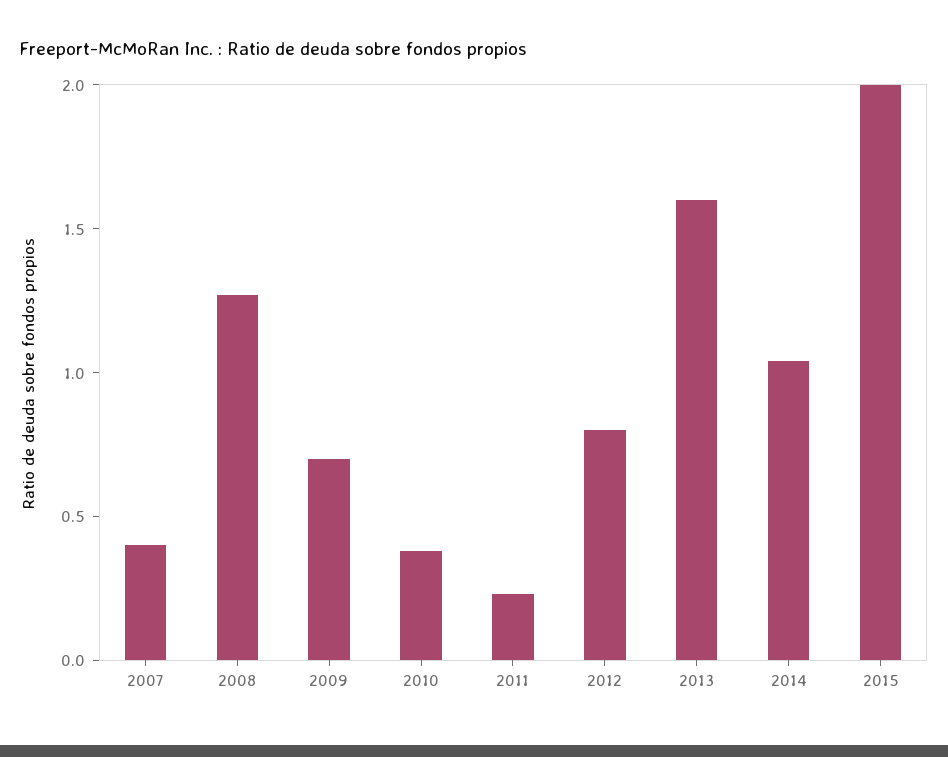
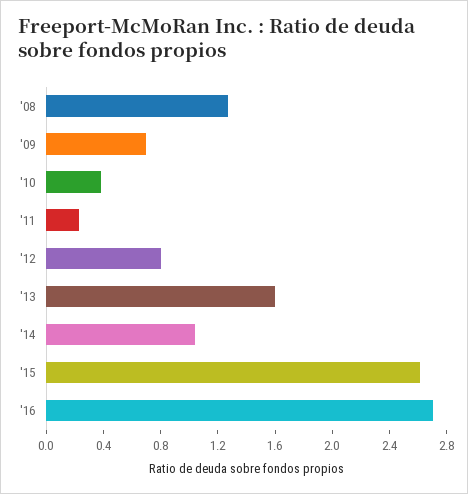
2007: 0.4 -> none
2015: 2 -> 2.6
'16: none -> 2.7

